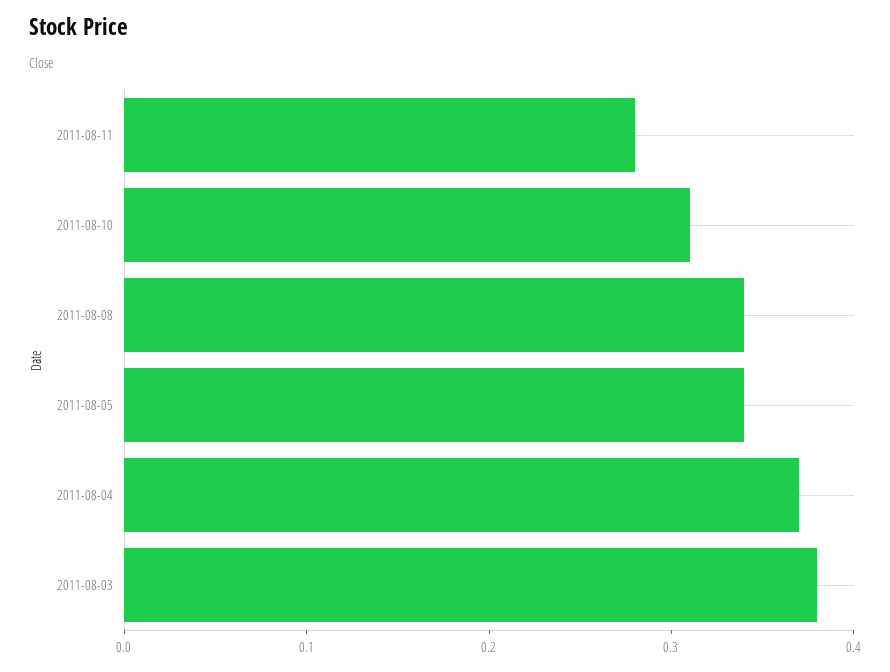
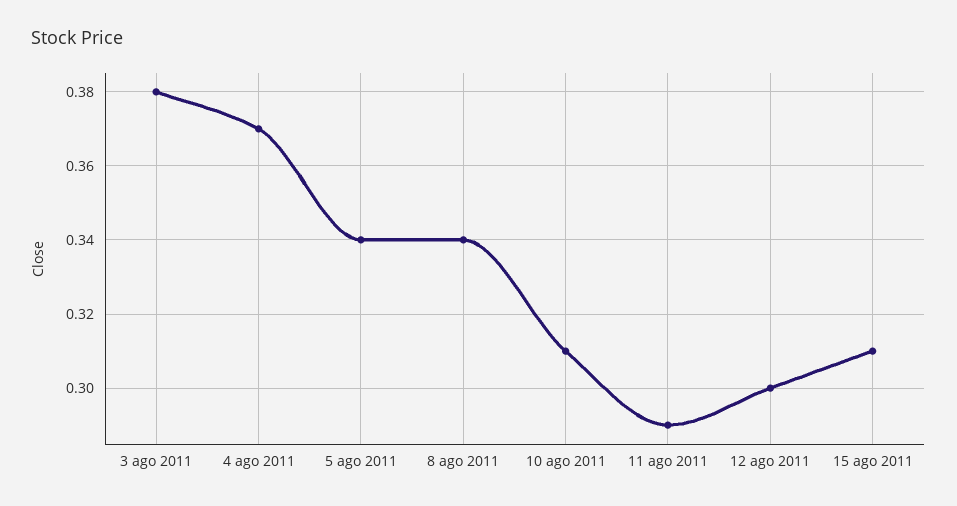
2011-08-11: 0.28 -> 0.29
12 ago 2011: none -> 0.3
15 ago 2011: none -> 0.31

